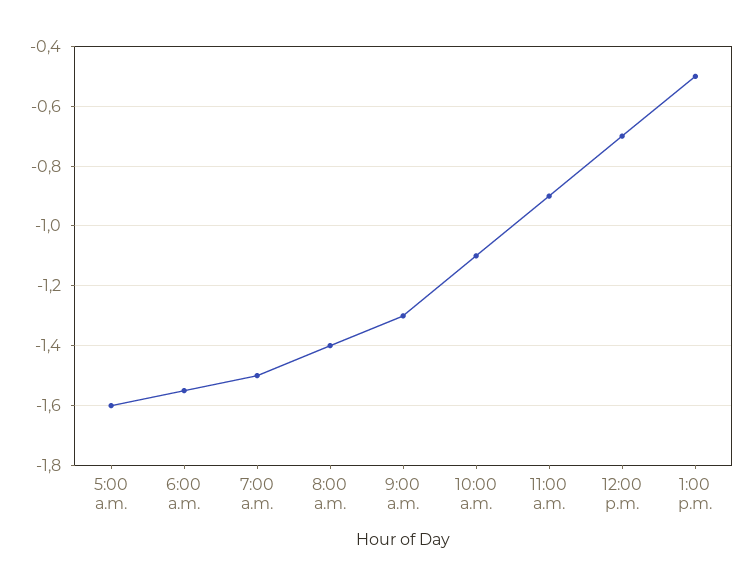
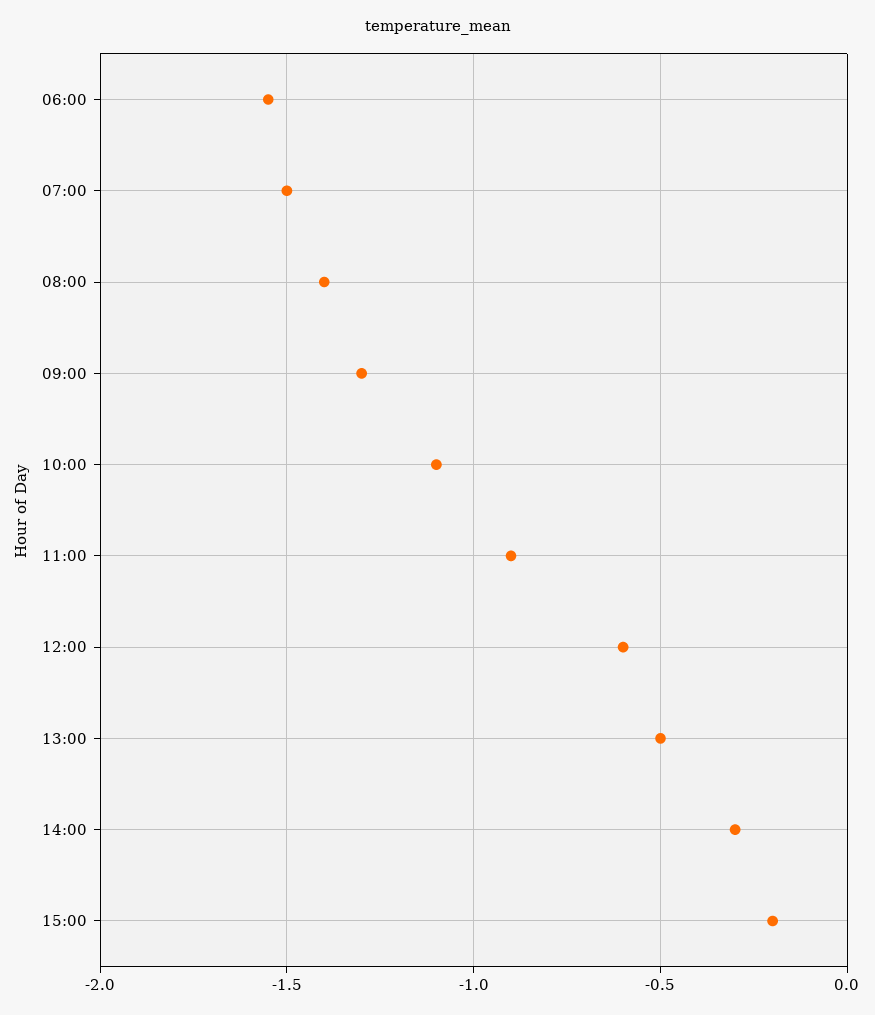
5:00 a.m.: -1.6 -> none
12:00 p.m.: -0.7 -> -0.6
14:00: none -> -0.3
15:00: none -> -0.2

